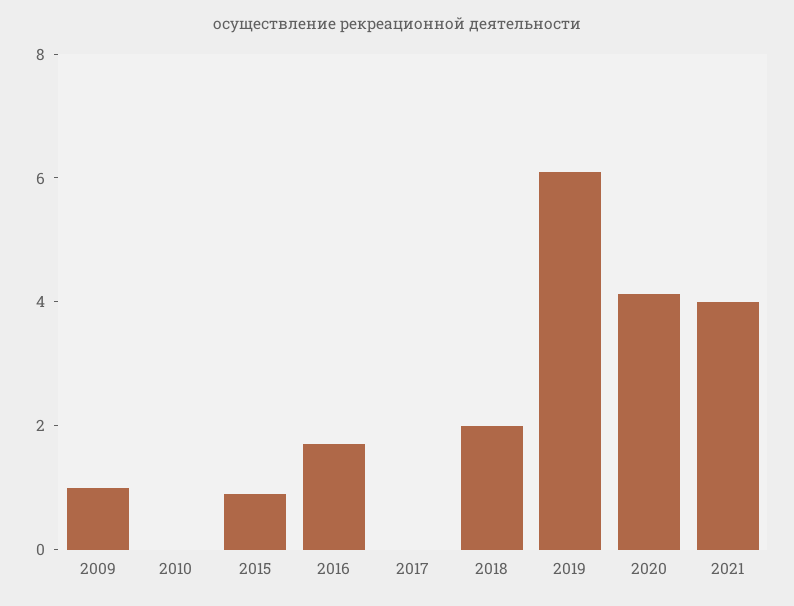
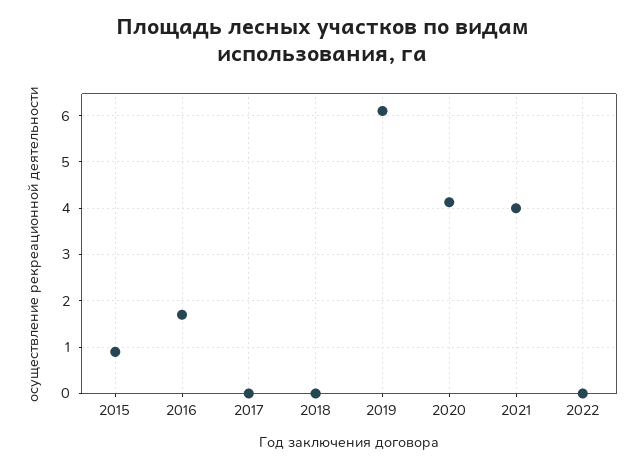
2009: 1 -> none
2010: 0 -> none
2018: 2 -> 0
2022: none -> 0

